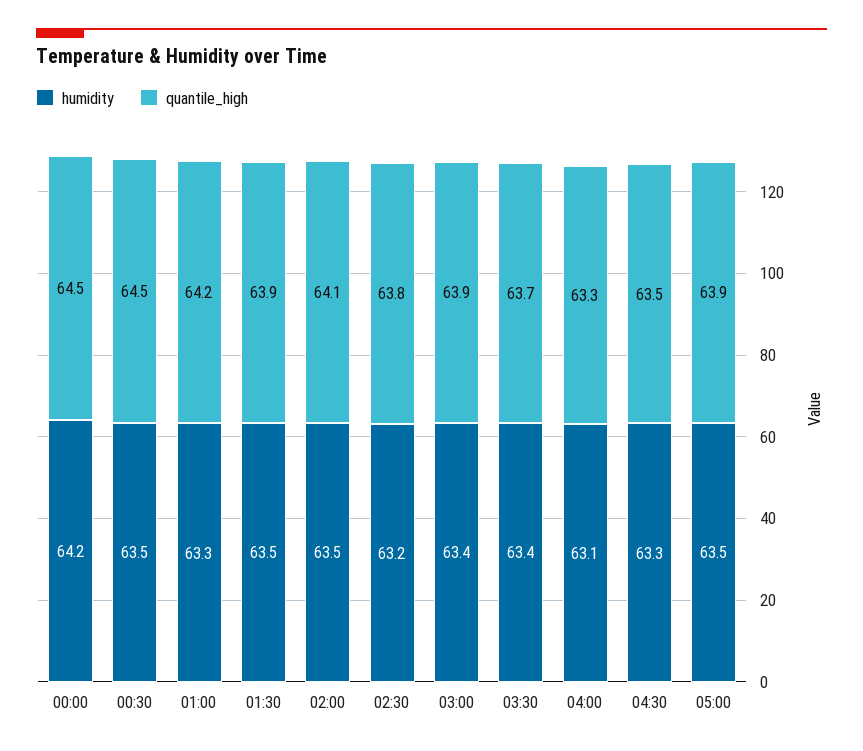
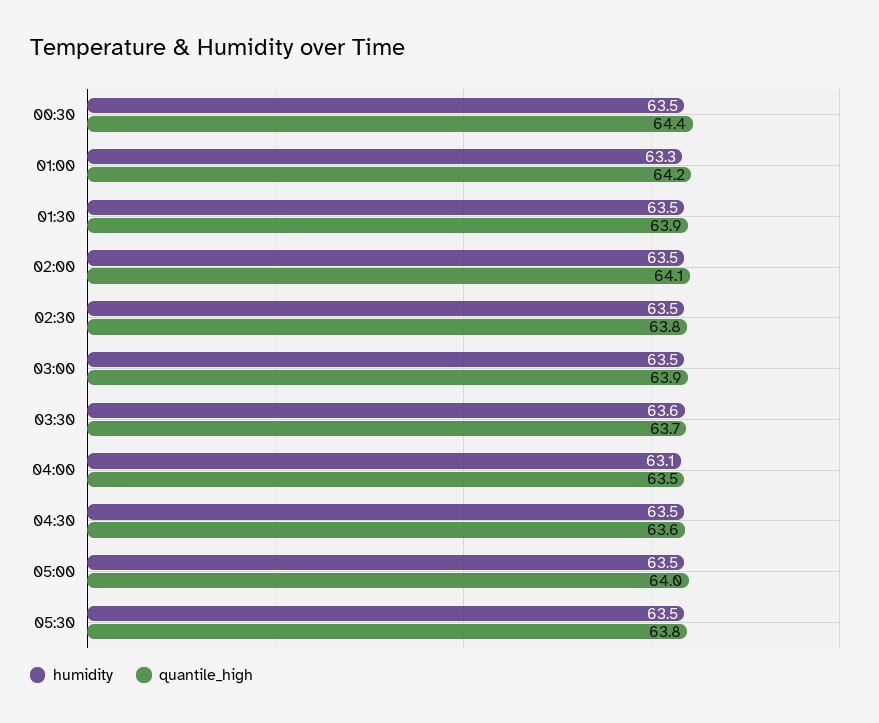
humidity, 00:00: 64.2 -> none
quantile_high, 00:00: 64.5 -> none
quantile_high, 00:30: 64.5 -> 64.4
humidity, 02:30: 63.2 -> 63.5
humidity, 03:00: 63.4 -> 63.5
humidity, 03:30: 63.4 -> 63.6
quantile_high, 04:00: 63.3 -> 63.5
humidity, 04:30: 63.3 -> 63.5
quantile_high, 04:30: 63.5 -> 63.6
quantile_high, 05:00: 63.9 -> 64
humidity, 05:30: none -> 63.5
quantile_high, 05:30: none -> 63.8

